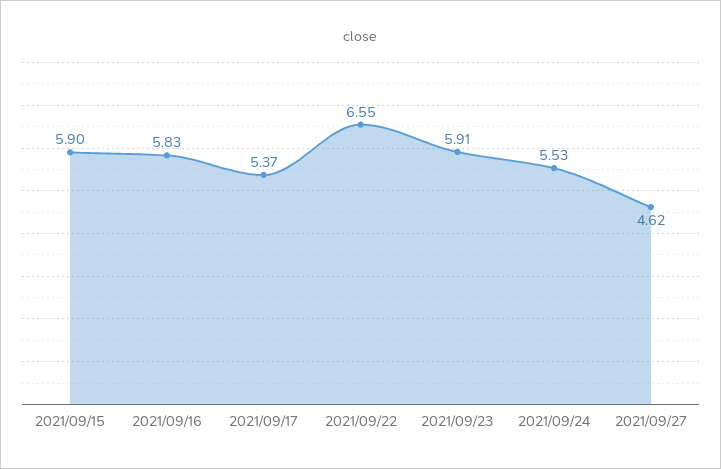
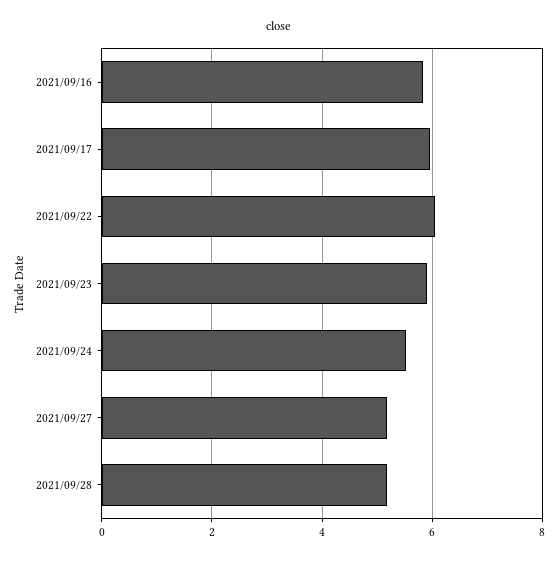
2021/09/15: 5.9 -> none
2021/09/17: 5.37 -> 6
2021/09/22: 6.55 -> 6
2021/09/27: 4.62 -> 5.2
2021/09/28: none -> 5.2

